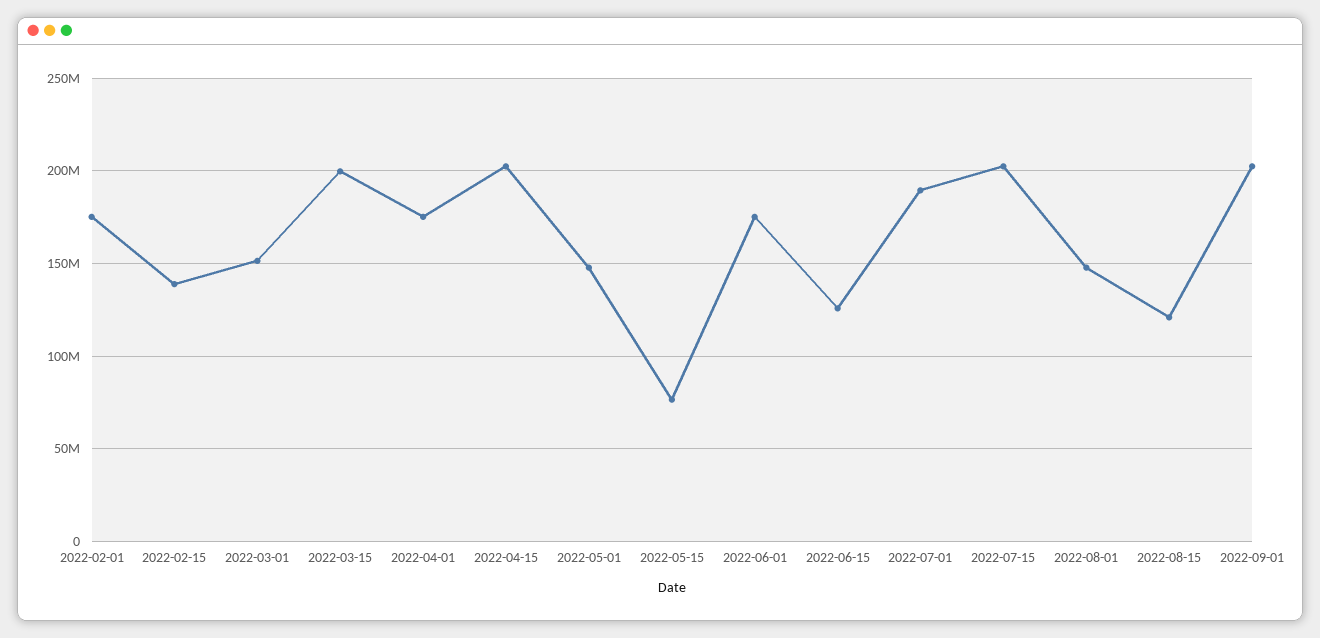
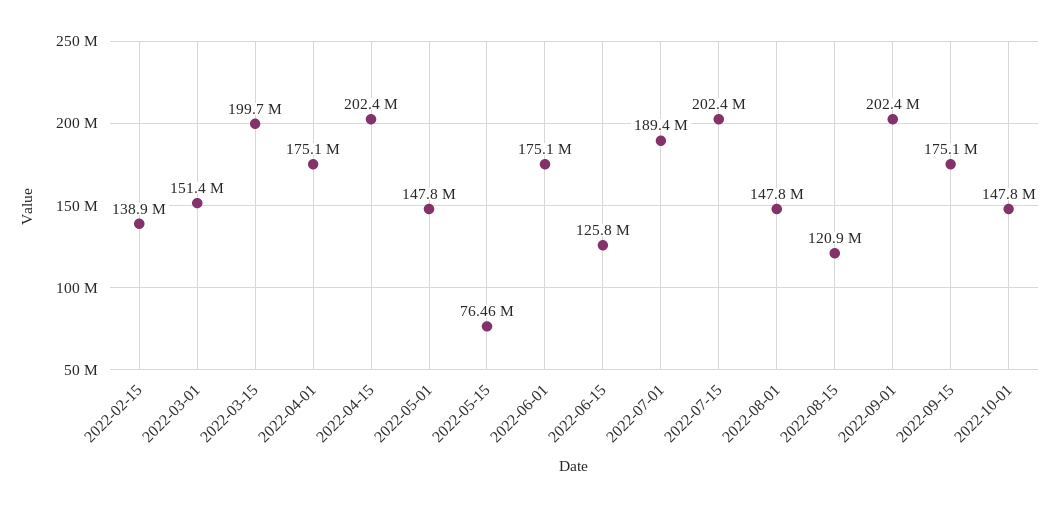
2022-02-01: 175000000 -> none
2022-09-15: none -> 175100000
2022-10-01: none -> 147800000

